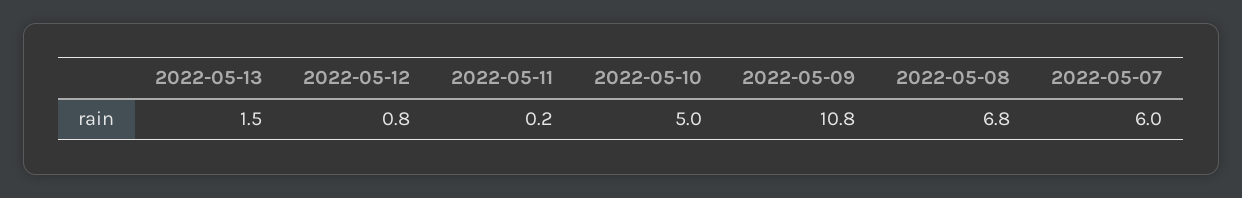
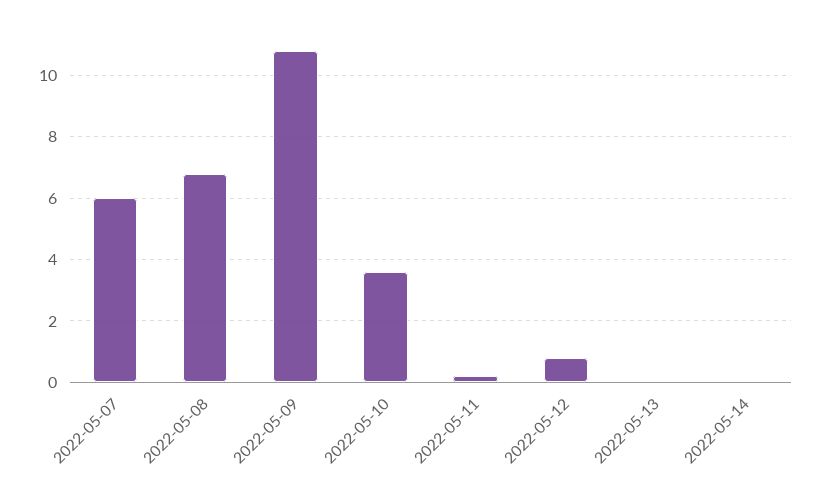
2022-05-13: 1.5 -> 0
2022-05-10: 5 -> 3.5
2022-05-14: none -> 0

